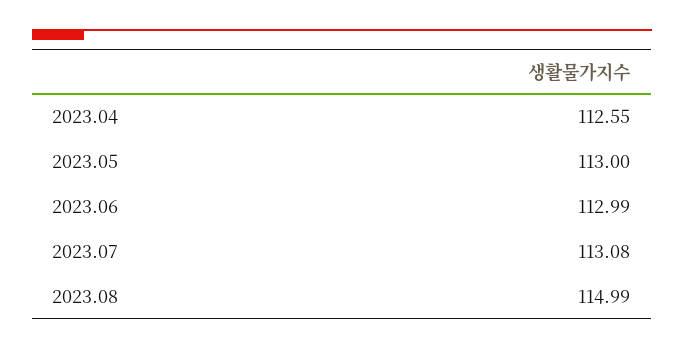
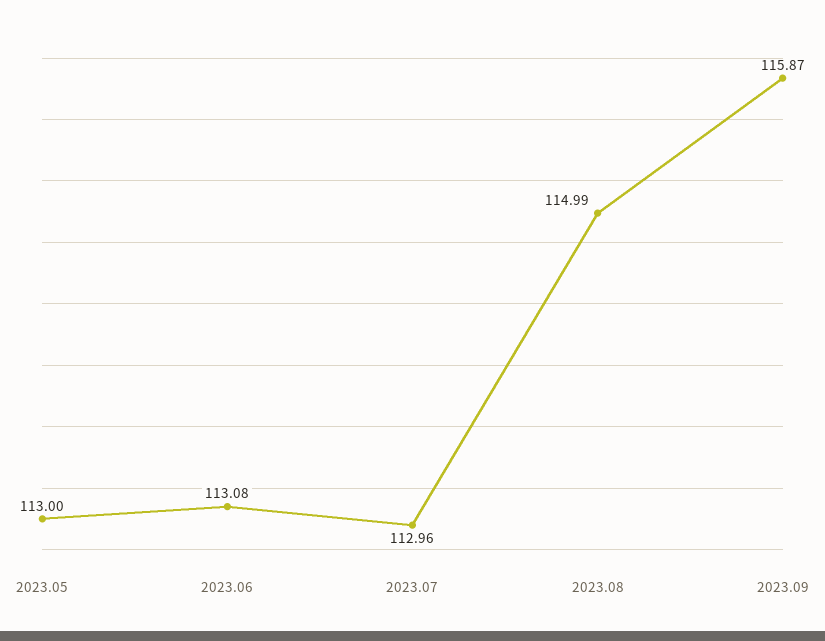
2023.04: 112.55 -> none
2023.06: 112.99 -> 113.08
2023.07: 113.08 -> 112.96
2023.09: none -> 115.87

